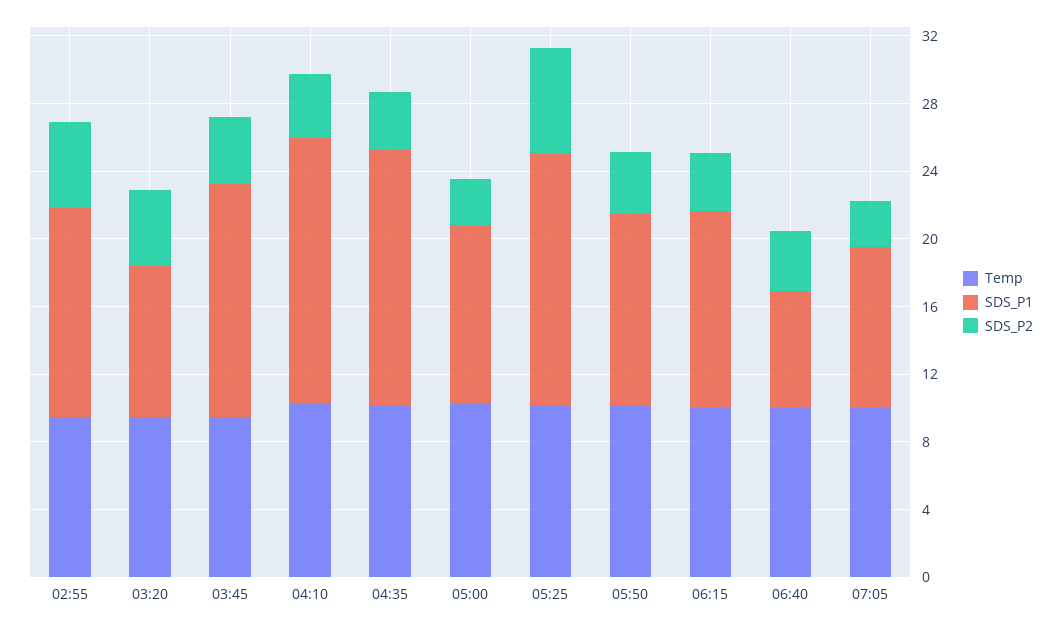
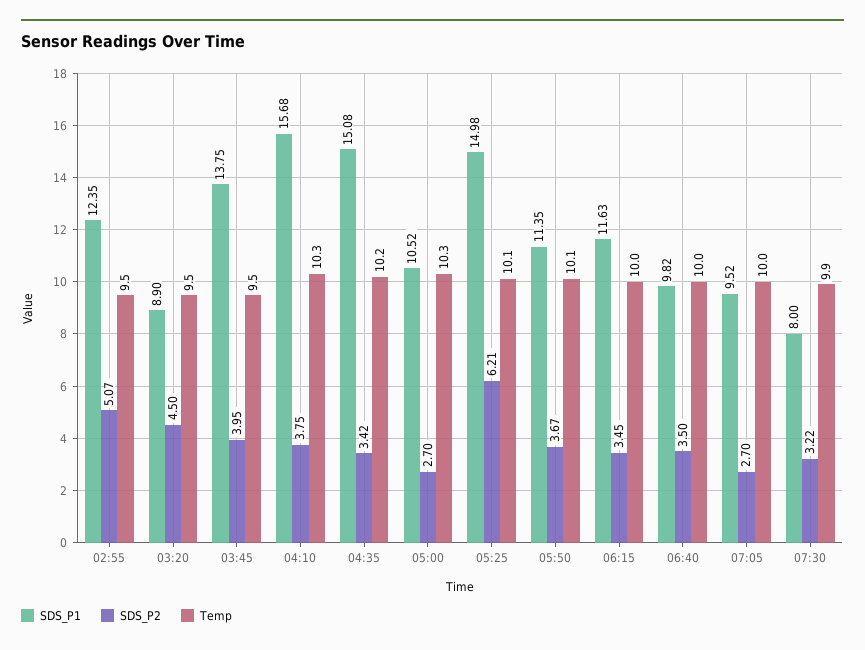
SDS_P1, 06:40: 7 -> 9.82
SDS_P1, 07:30: none -> 8
SDS_P2, 07:30: none -> 3.22
Temp, 07:30: none -> 9.9

